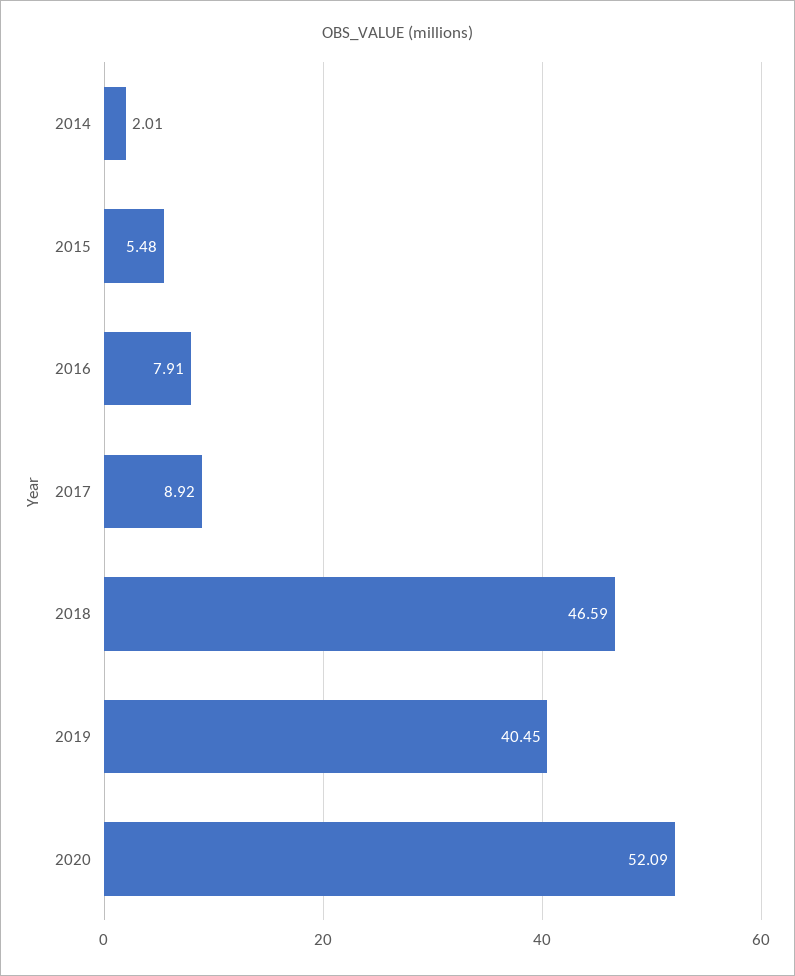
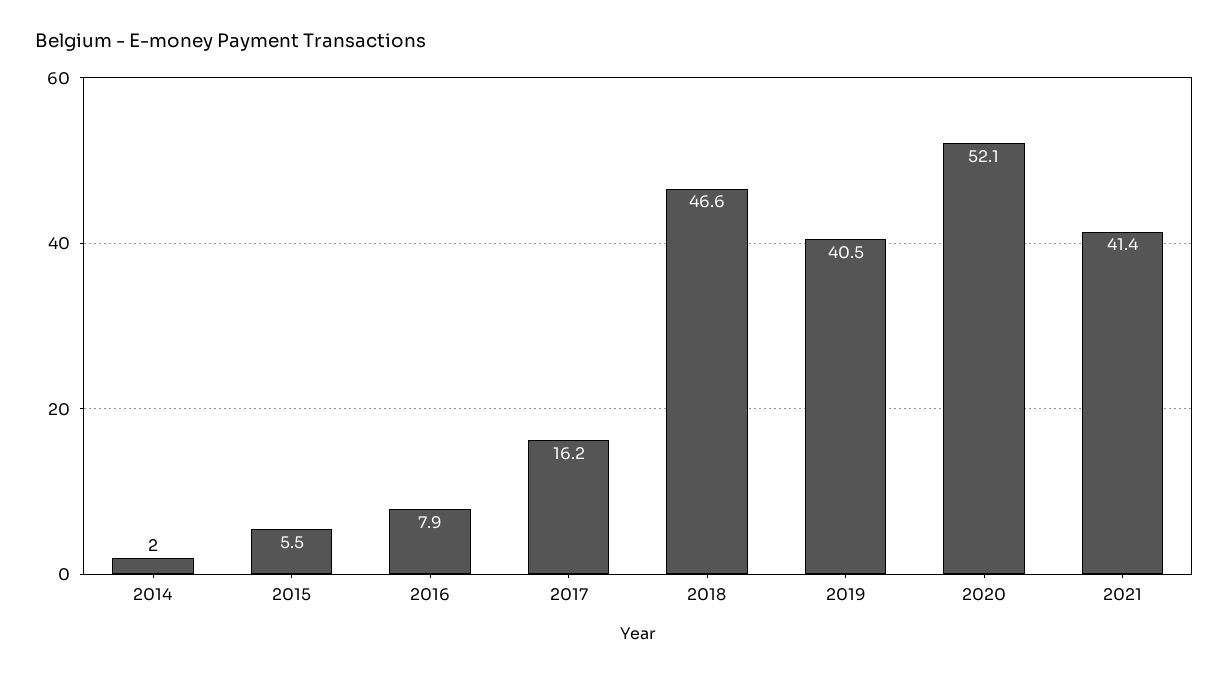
2017: 8.92 -> 16.2
2021: none -> 41.4

